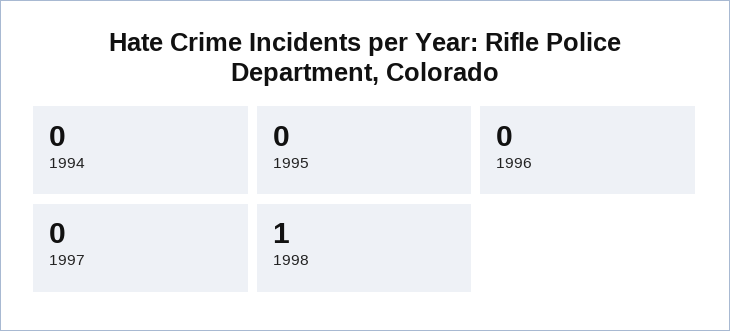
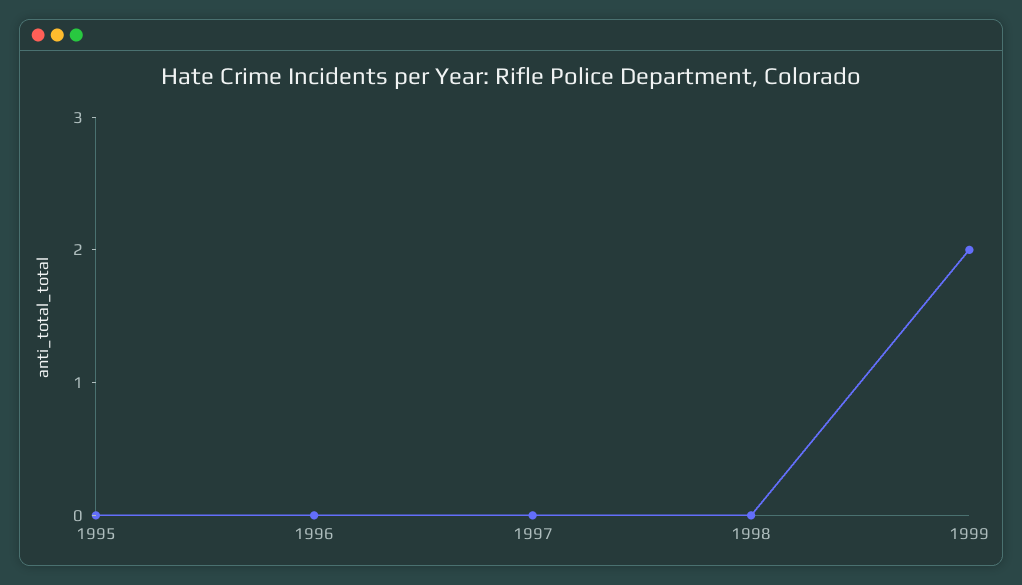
1994: 0 -> none
1998: 1 -> 0
1999: none -> 2

